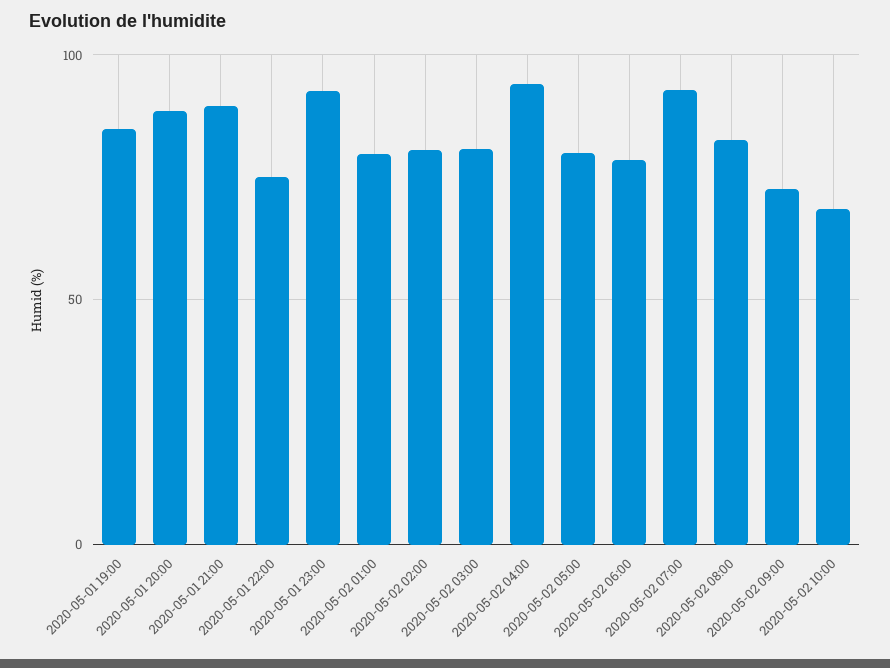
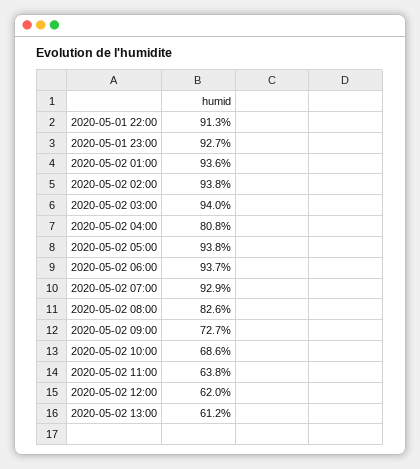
2020-05-01 19:00: 85 -> none
2020-05-01 20:00: 90 -> none
2020-05-01 21:00: 90 -> none
2020-05-01 22:00: 75 -> 91.3
2020-05-02 01:00: 80 -> 93.6
2020-05-02 02:00: 80 -> 93.8
2020-05-02 03:00: 80 -> 94
2020-05-02 04:00: 95 -> 80.8
2020-05-02 05:00: 80 -> 93.8
2020-05-02 06:00: 80 -> 93.7
2020-05-02 11:00: none -> 63.8
2020-05-02 12:00: none -> 62
2020-05-02 13:00: none -> 61.2

